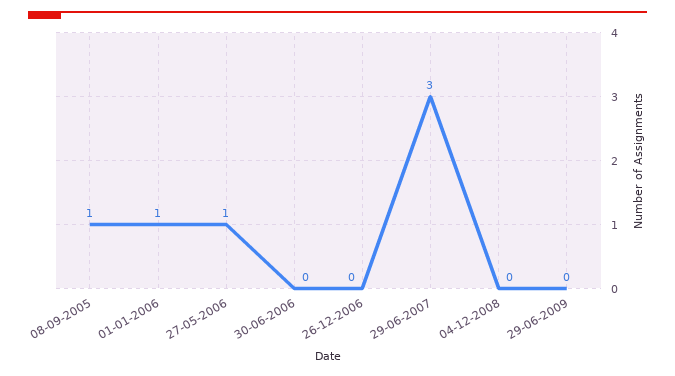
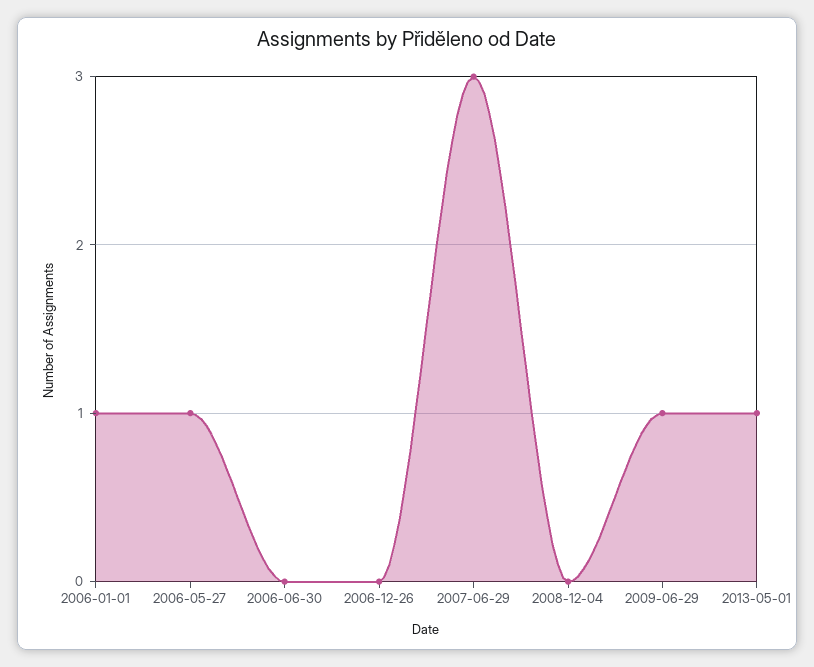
08-09-2005: 1 -> none
29-06-2009: 0 -> 1
2013-05-01: none -> 1

